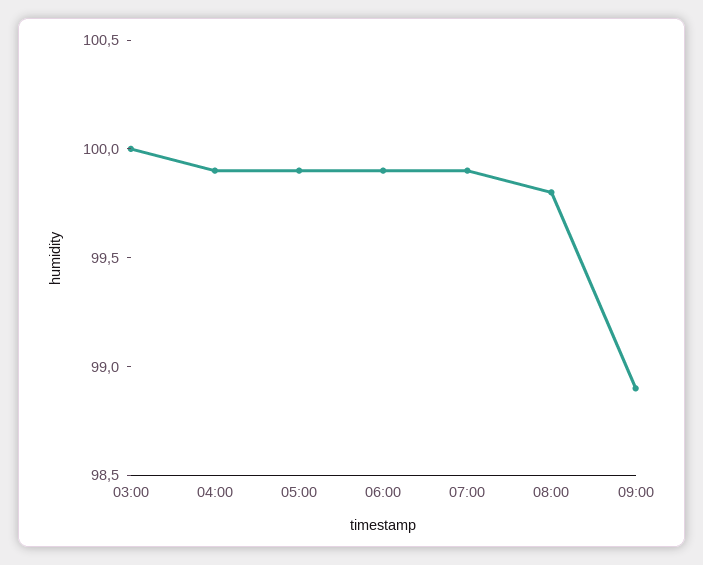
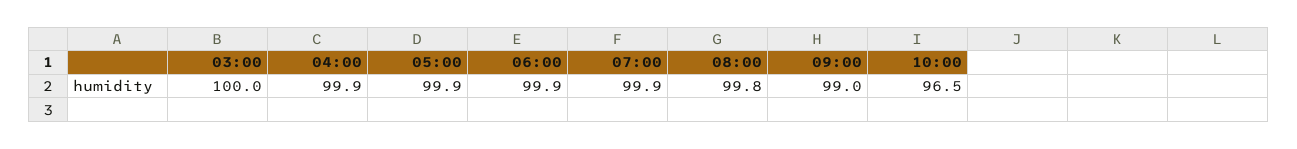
09:00: 98.9 -> 99
10:00: none -> 96.5

